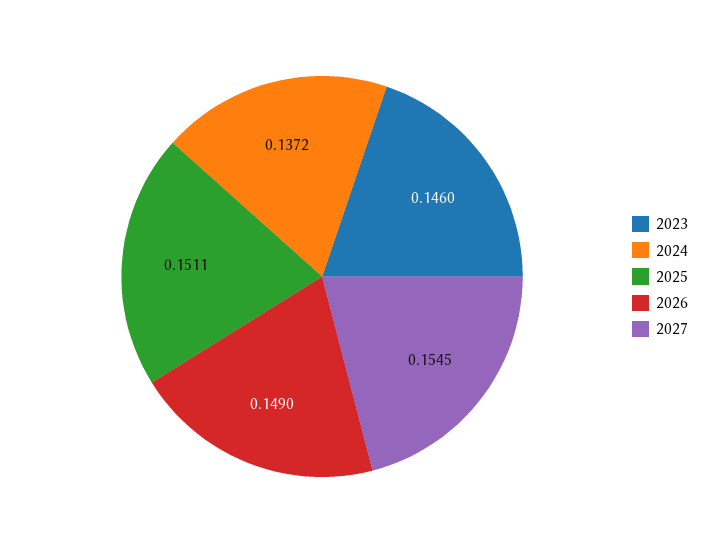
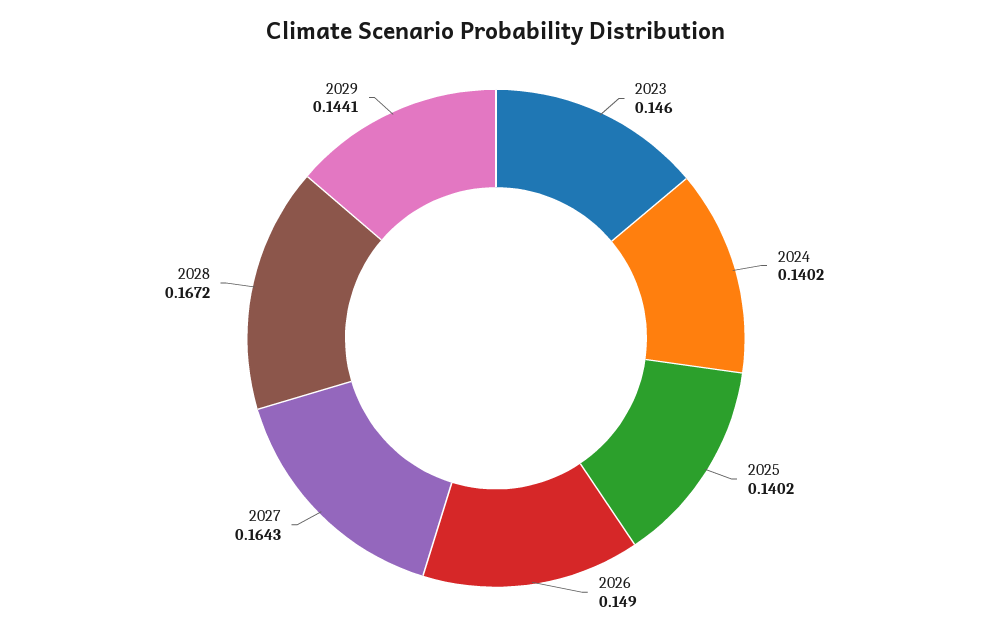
2024: 0.1372 -> 0.1402
2025: 0.1511 -> 0.1402
2027: 0.1545 -> 0.1643
2028: none -> 0.1672
2029: none -> 0.1441

